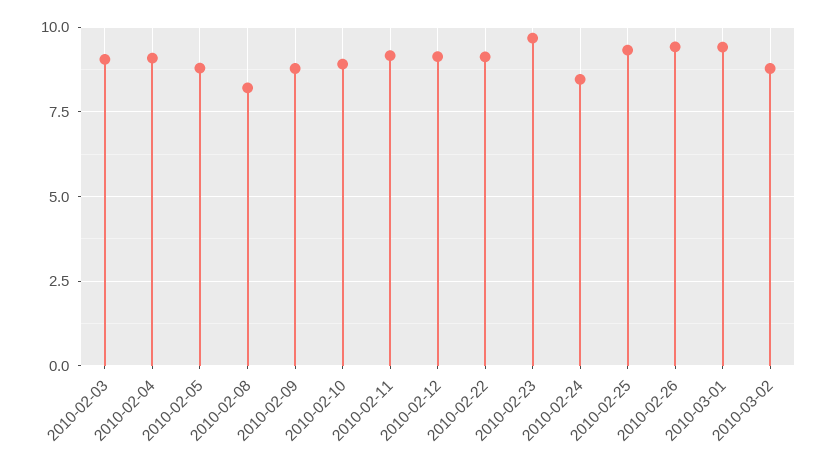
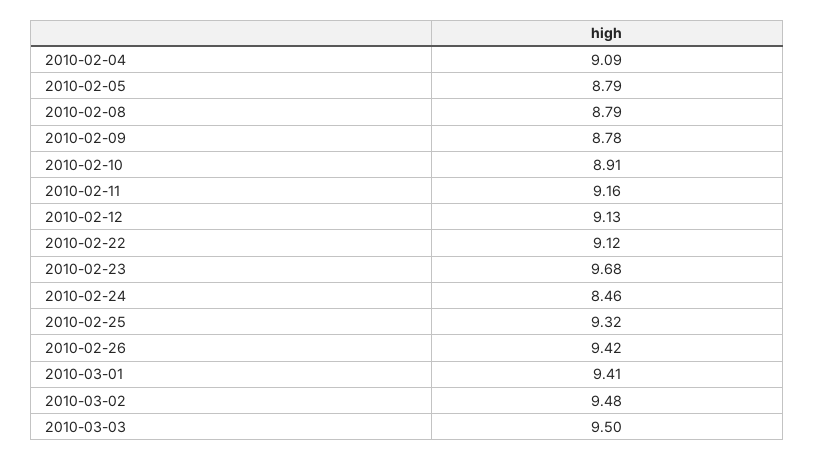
2010-02-03: 9 -> none
2010-02-08: 8.25 -> 8.79
2010-03-02: 8.75 -> 9.48
2010-03-03: none -> 9.5

